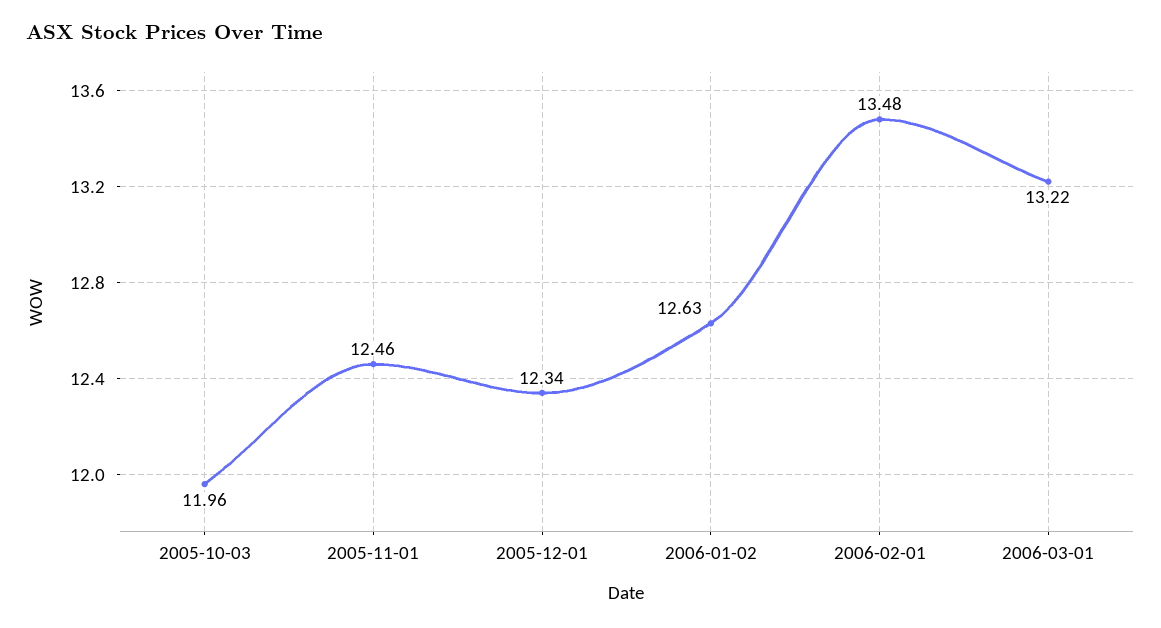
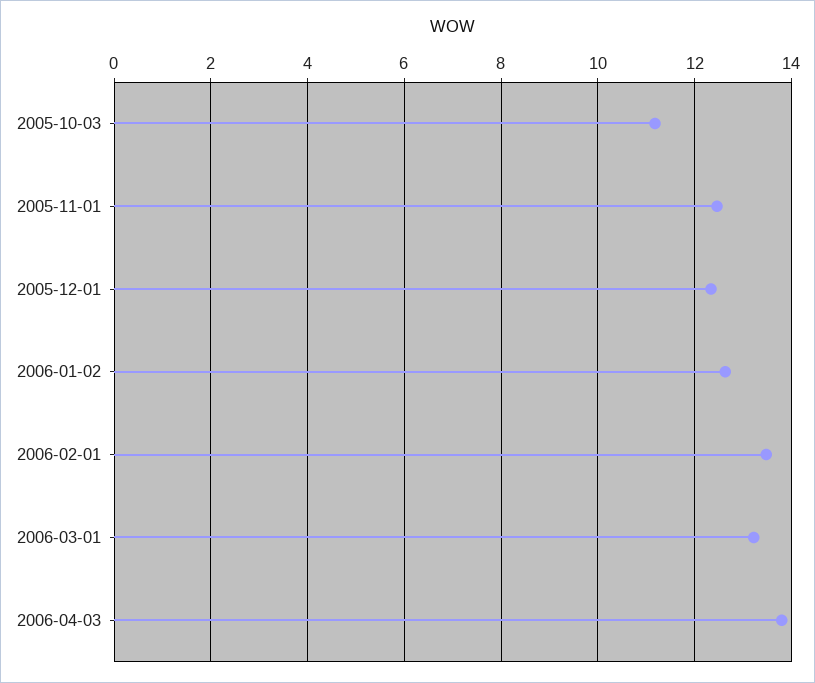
2005-10-03: 11.96 -> 11.2
2006-04-03: none -> 13.8

